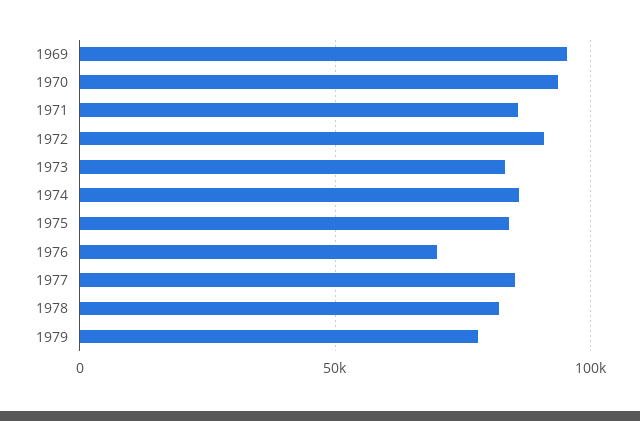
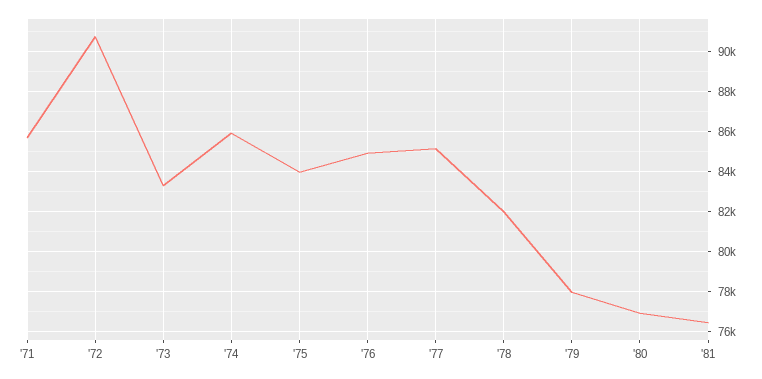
1969: 95000 -> none
1970: 95000 -> none
1976: 70000 -> 85000
'80: none -> 77000
'81: none -> 76500

